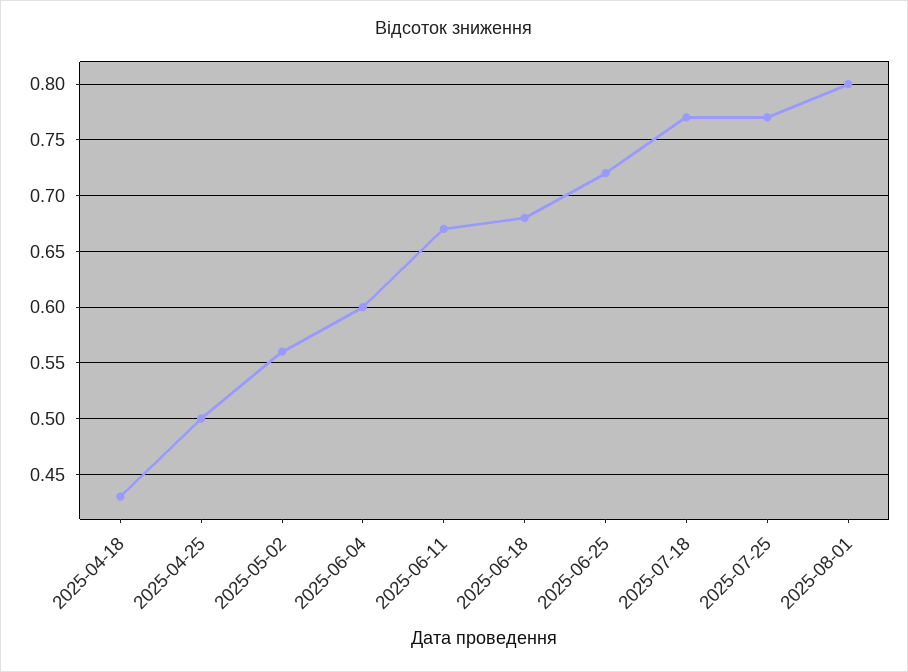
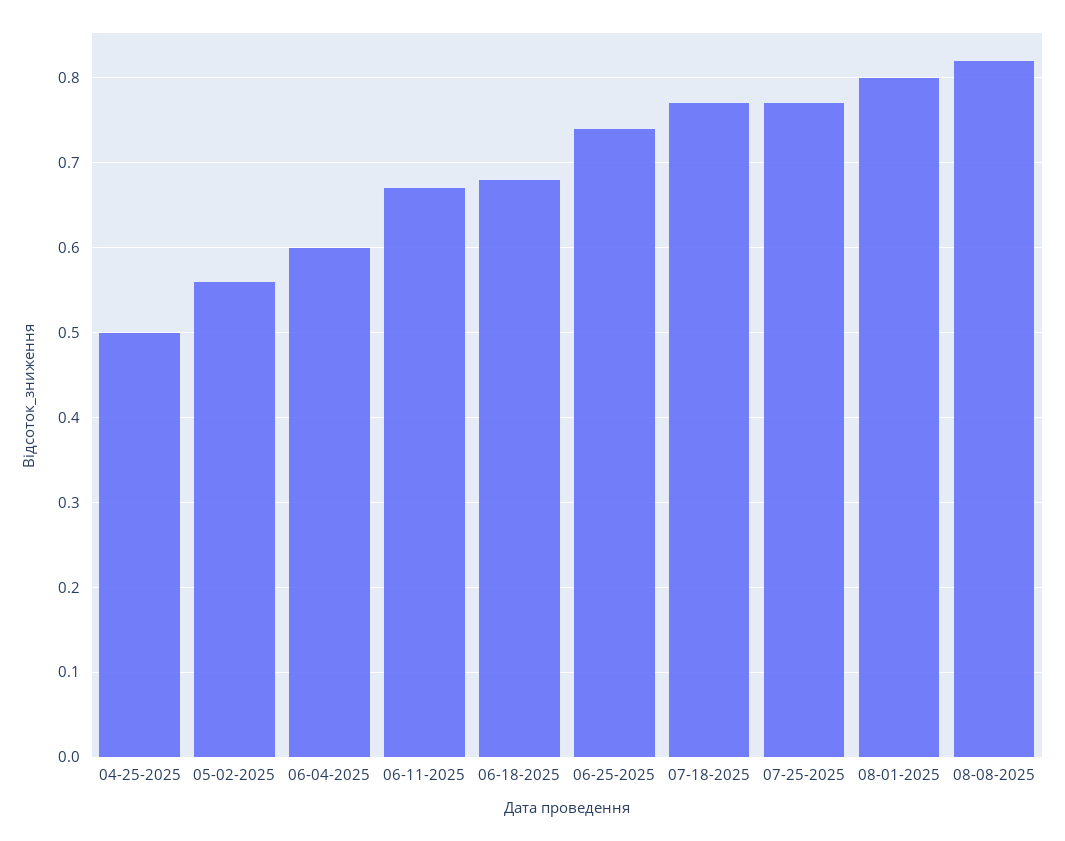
2025-04-18: 0.43 -> none
2025-06-25: 0.72 -> 0.74
08-08-2025: none -> 0.82

